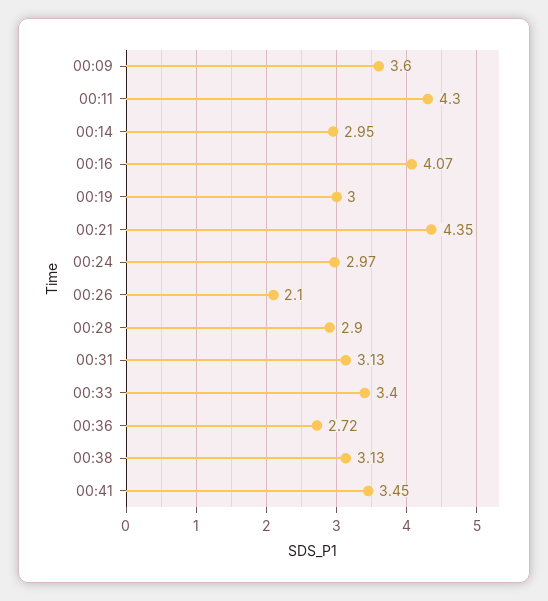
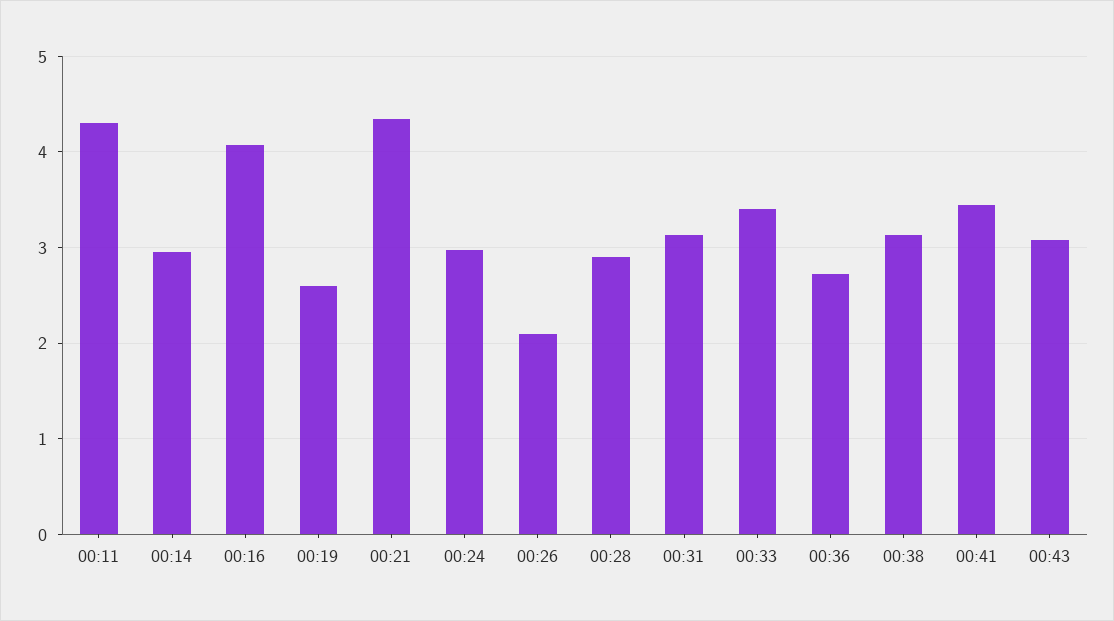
00:09: 3.6 -> none
00:19: 3 -> 2.6
00:43: none -> 3.1

